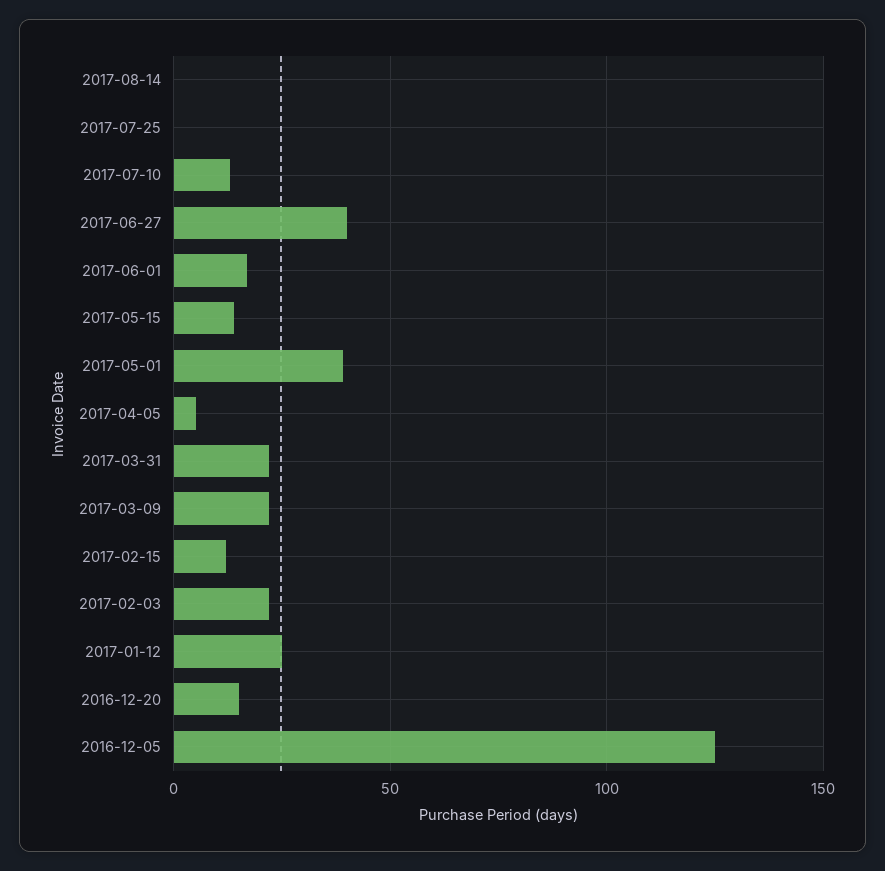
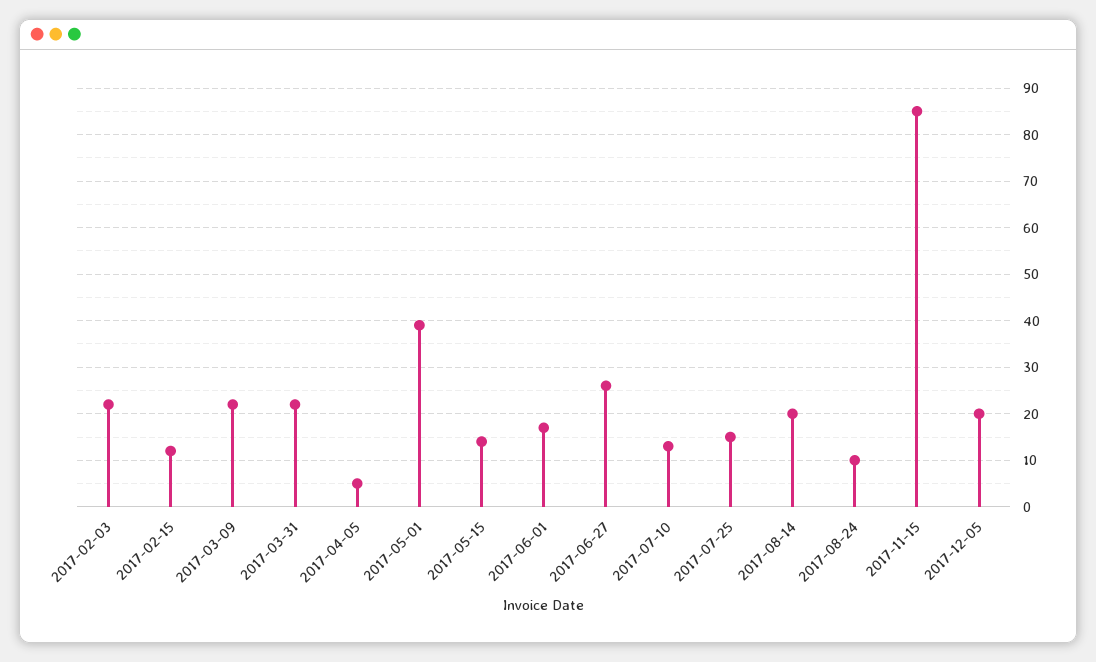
2017-08-14: 0 -> 20
2017-07-25: 0 -> 15
2017-06-27: 40 -> 25
2017-01-12: 25 -> none
2016-12-20: 15 -> none
2016-12-05: 125 -> none
2017-08-24: none -> 10
2017-11-15: none -> 85
2017-12-05: none -> 20

